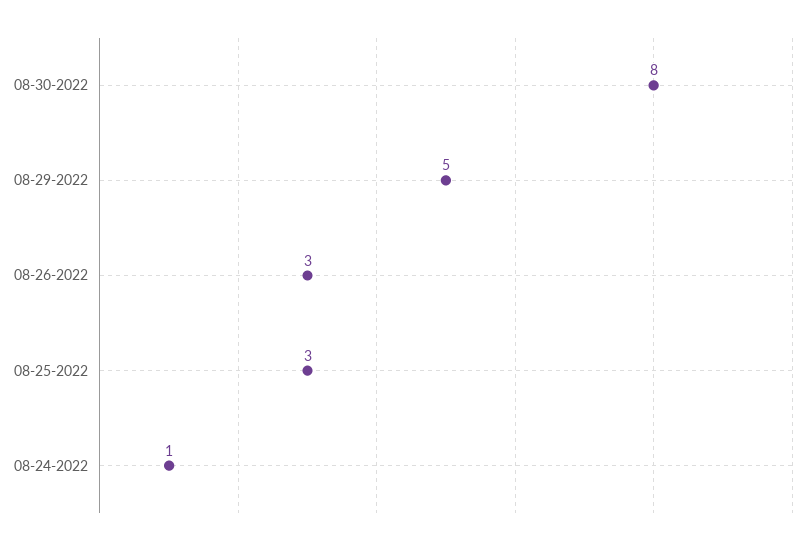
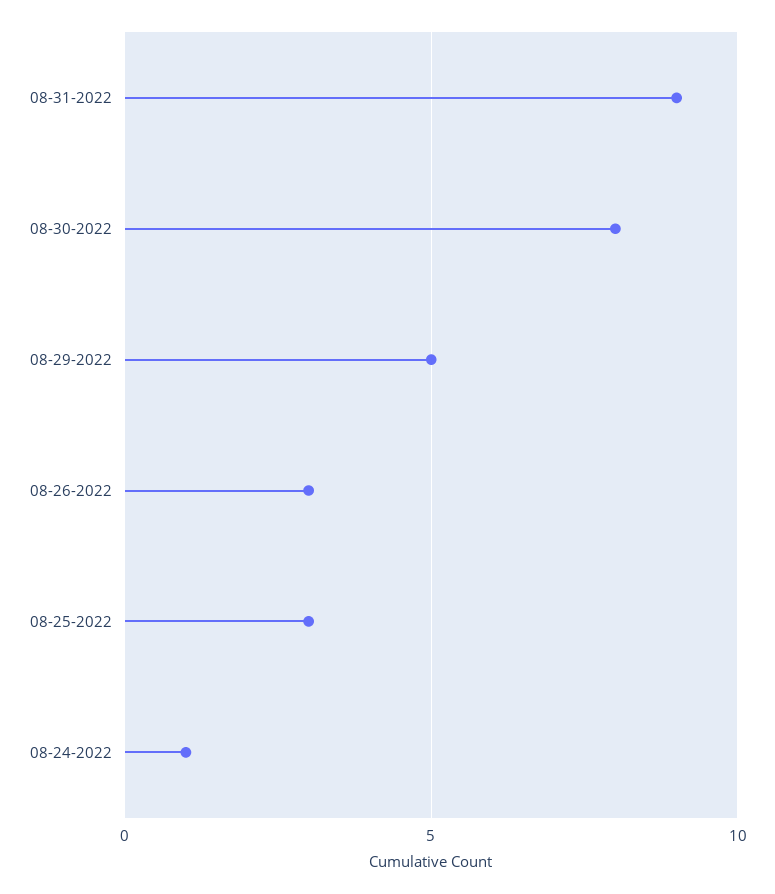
08-31-2022: none -> 9

